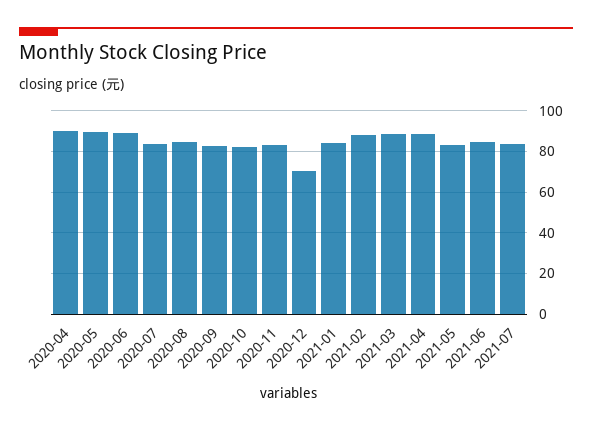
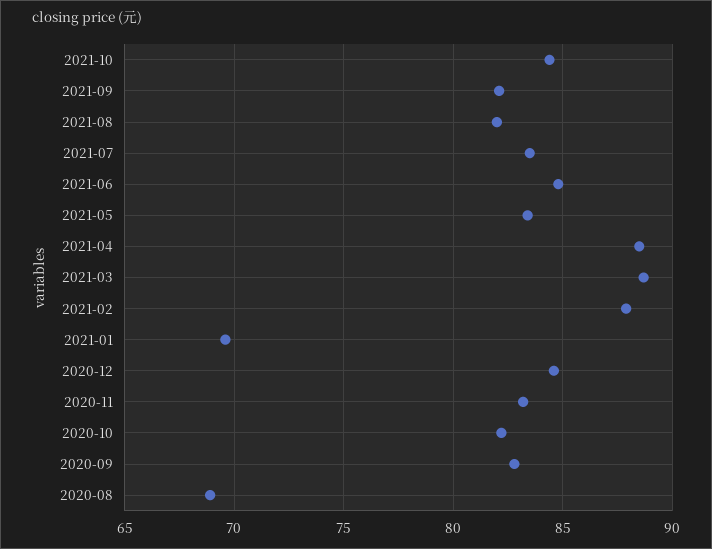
2020-04: 90 -> none
2020-05: 90 -> none
2020-06: 90 -> none
2020-07: 85 -> none
2020-08: 85 -> 69
2020-12: 70 -> 84.5
2021-01: 85 -> 69.5
2021-10: none -> 84.5
2021-09: none -> 82
2021-08: none -> 82

